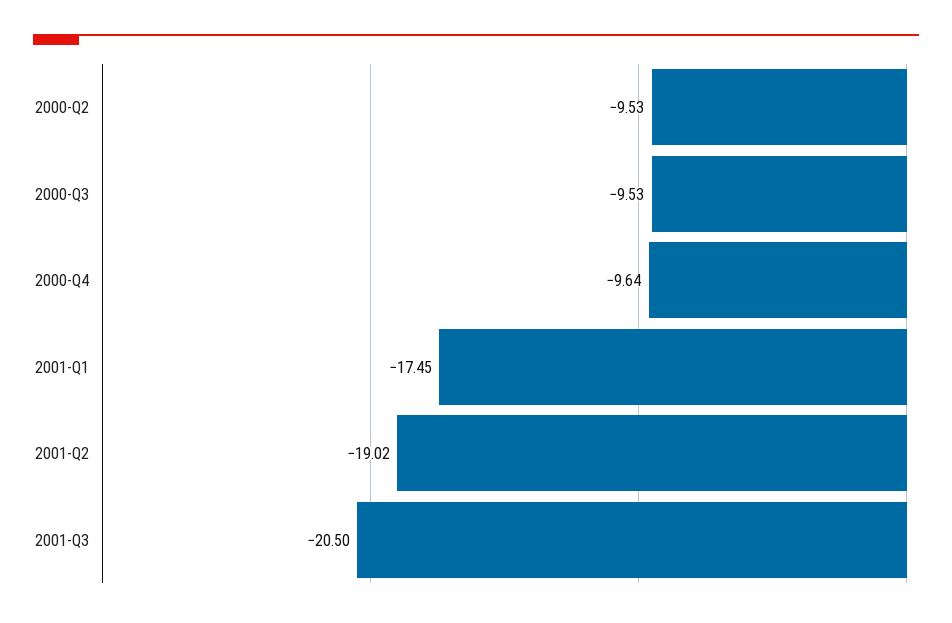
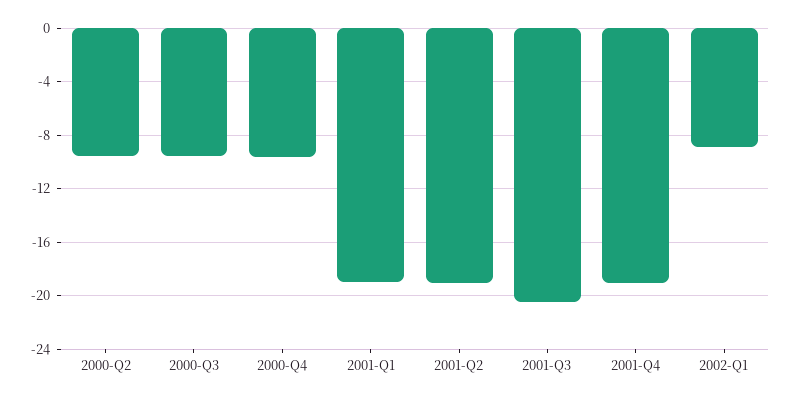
2001-Q1: -17.45 -> -19
2001-Q4: none -> -19
2002-Q1: none -> -9

